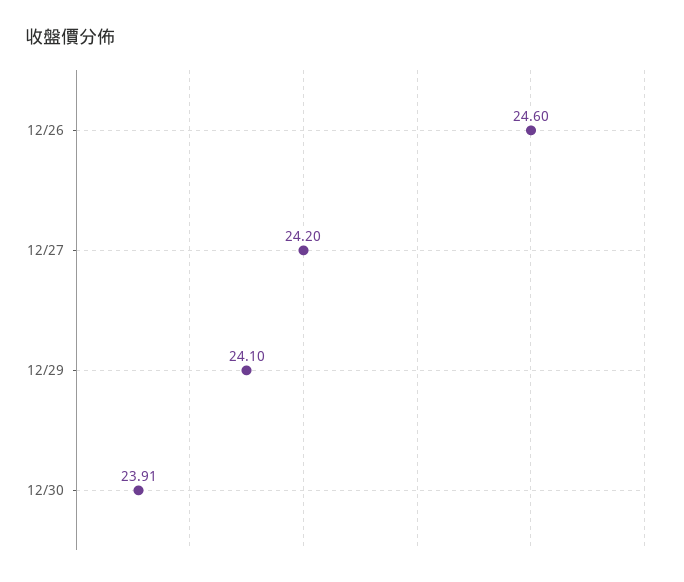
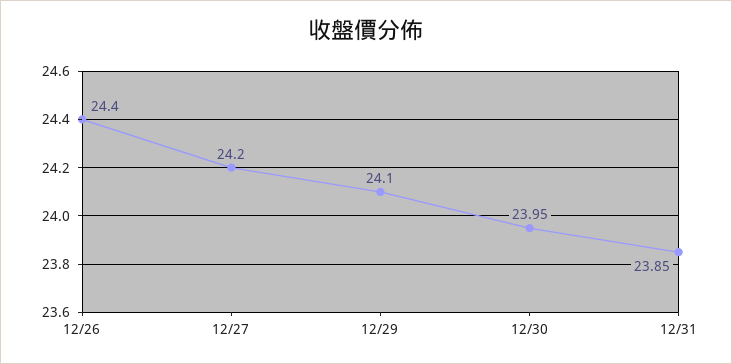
12/26: 24.6 -> 24.4
12/30: 23.91 -> 23.95
12/31: none -> 23.85

